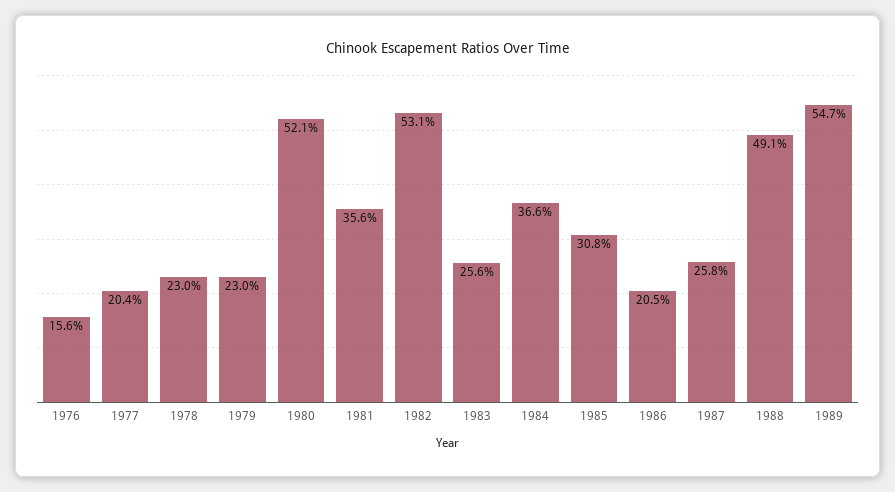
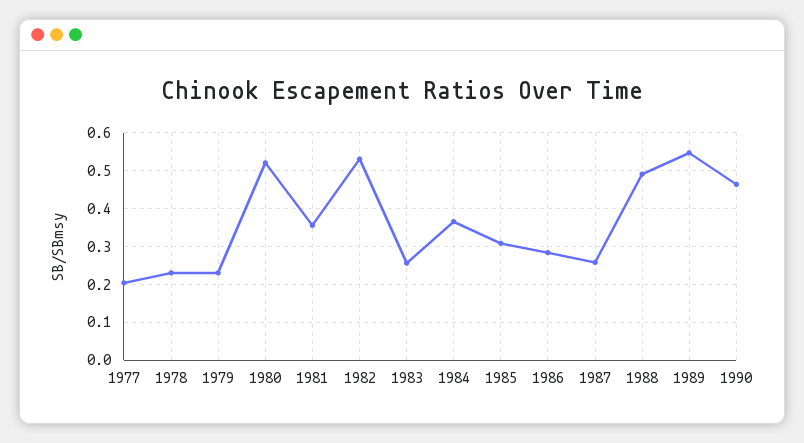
1976: 0.156 -> none
1986: 0.205 -> 0.28
1990: none -> 0.46

